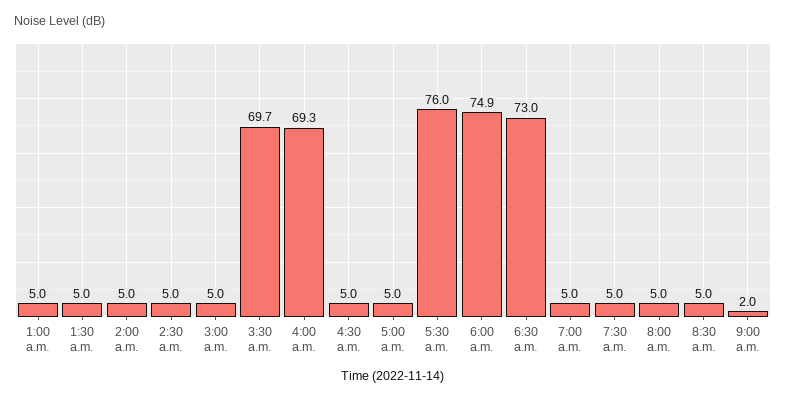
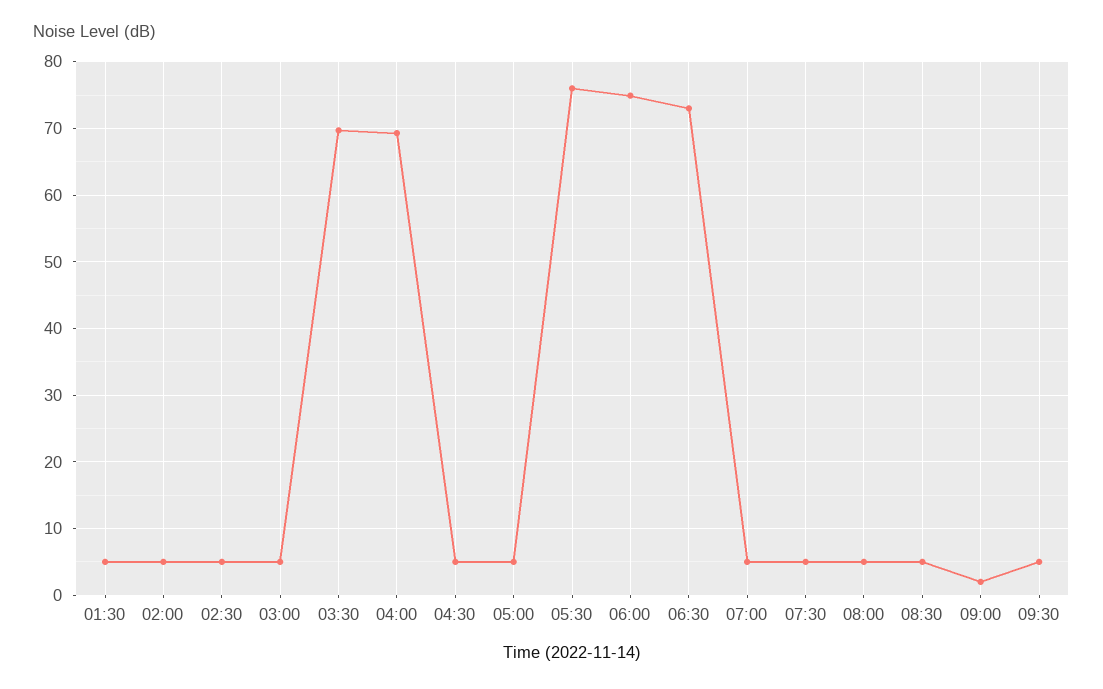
1:00 a.m.: 5 -> none
09:30: none -> 5

